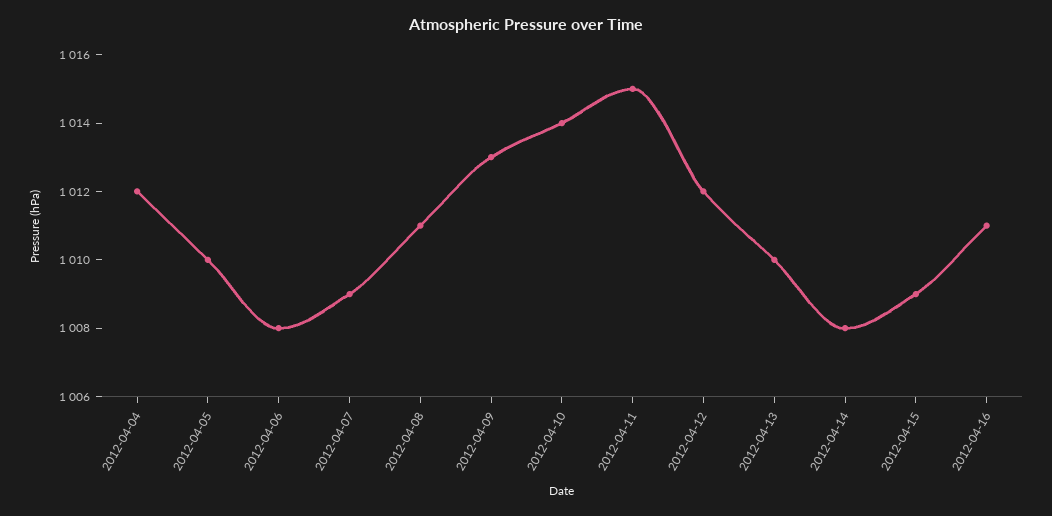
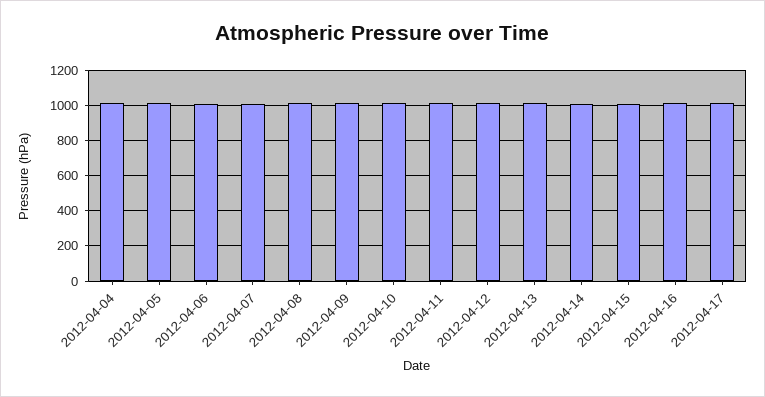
2012-04-17: none -> 1000

